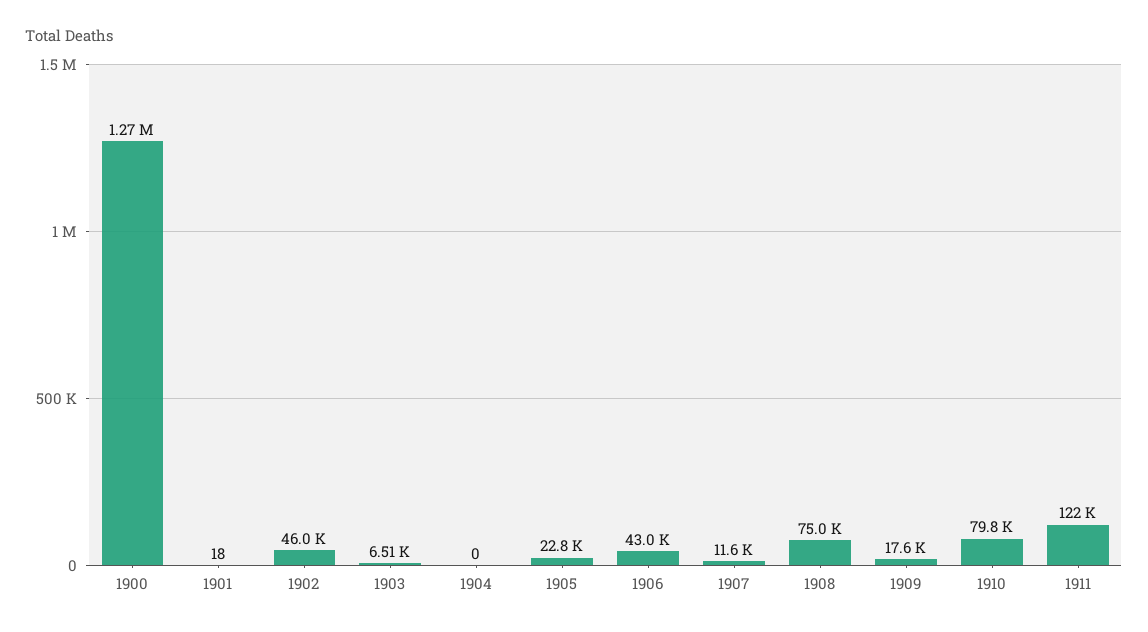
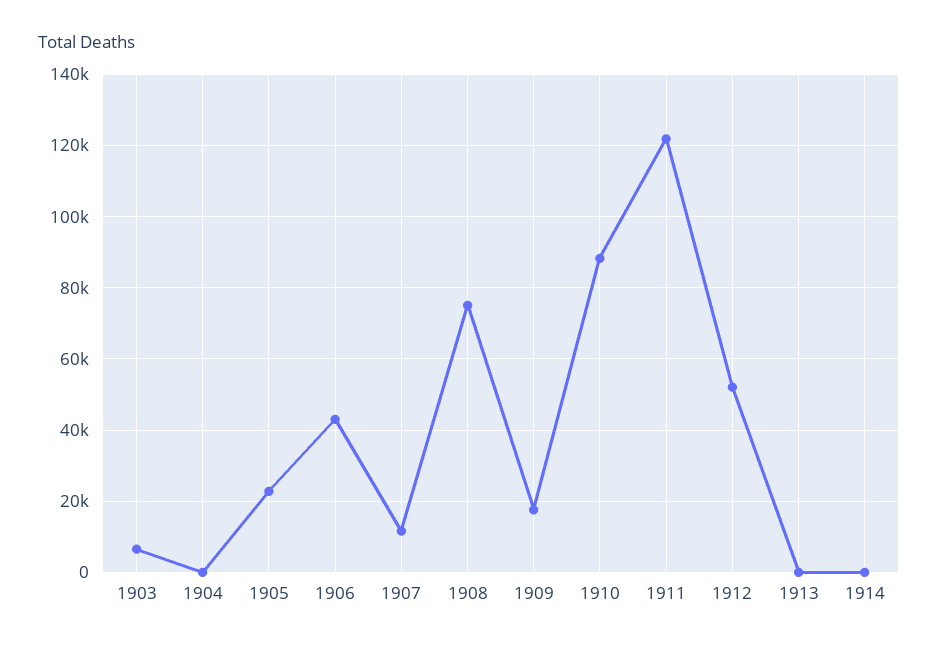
1900: 1270000 -> none
1901: 18 -> none
1902: 46000 -> none
1910: 79800 -> 88000
1912: none -> 52000
1913: none -> 0
1914: none -> 0

